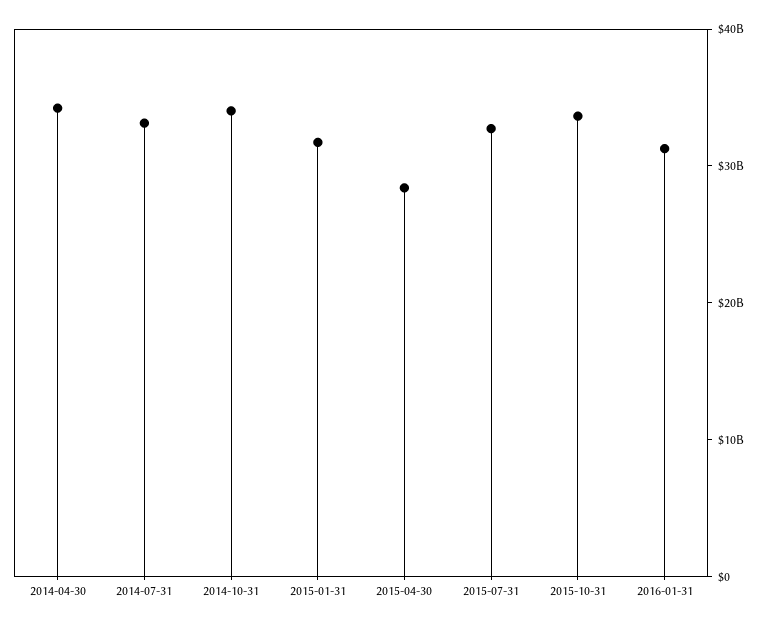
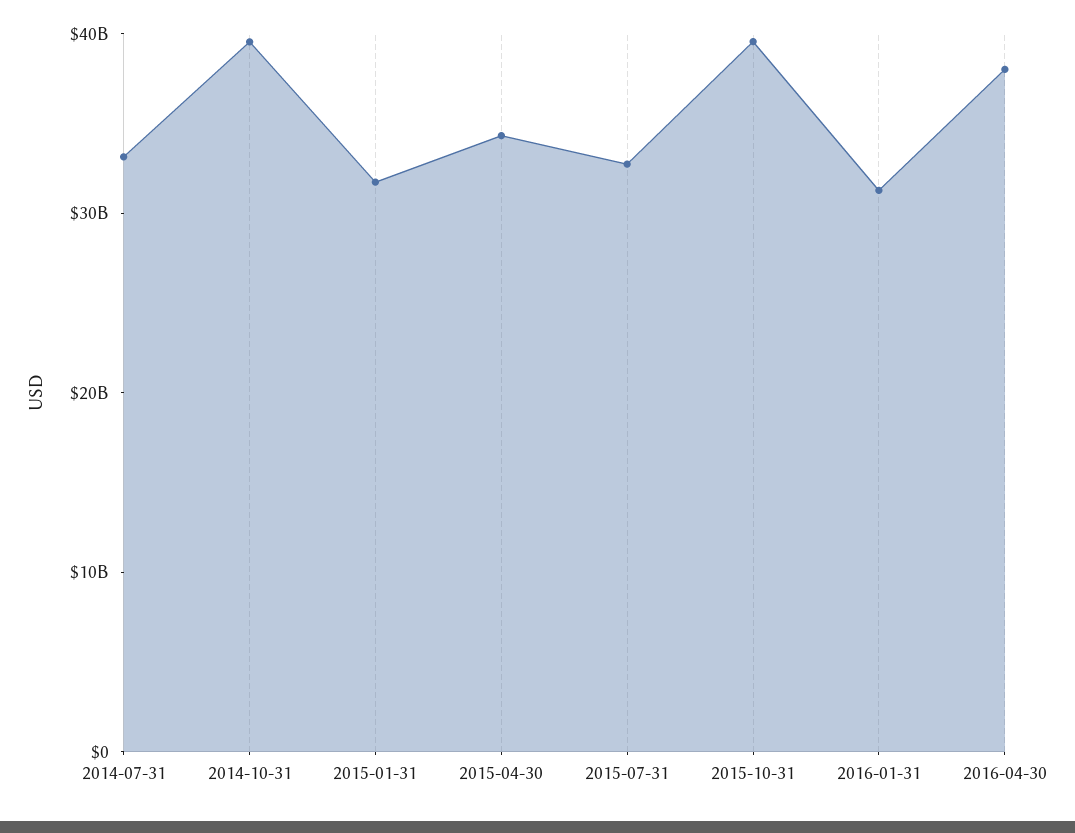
2014-04-30: 34000000000 -> none
2014-10-31: 34000000000 -> 40000000000
2015-04-30: 28000000000 -> 34000000000
2015-10-31: 34000000000 -> 40000000000
2016-04-30: none -> 38000000000

